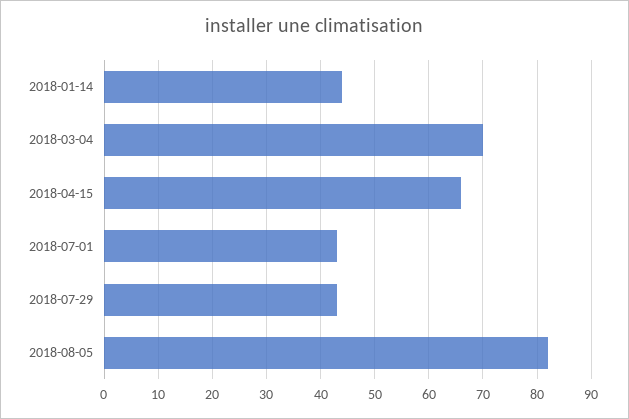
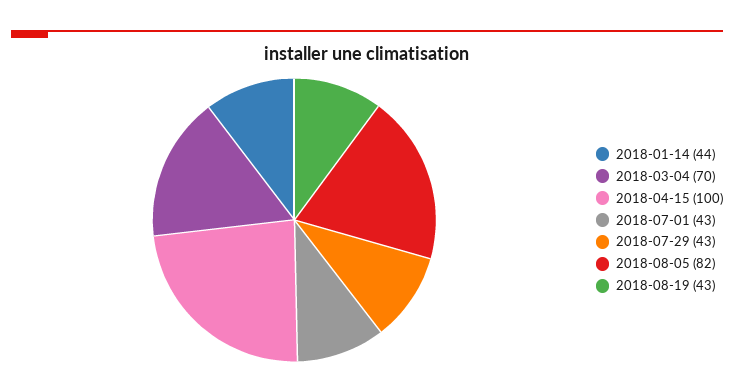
2018-04-15: 65 -> 100
2018-08-19: none -> 43

